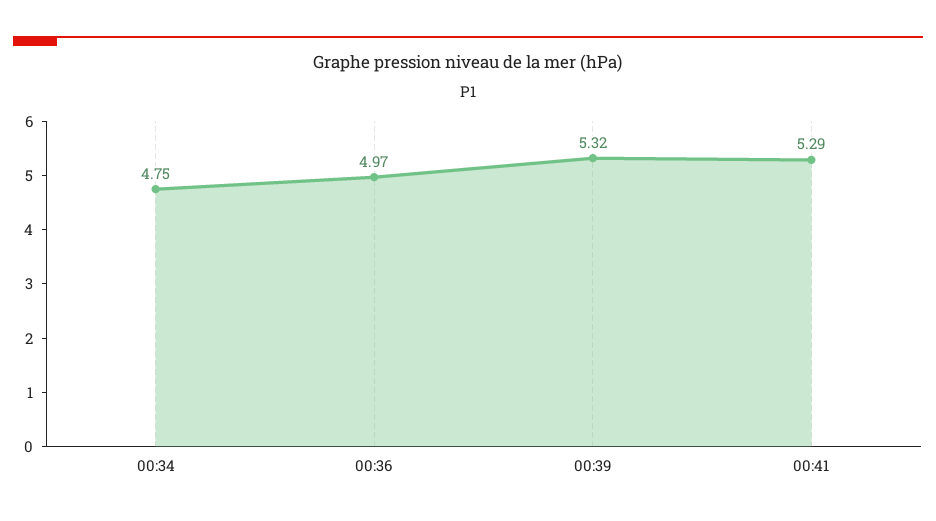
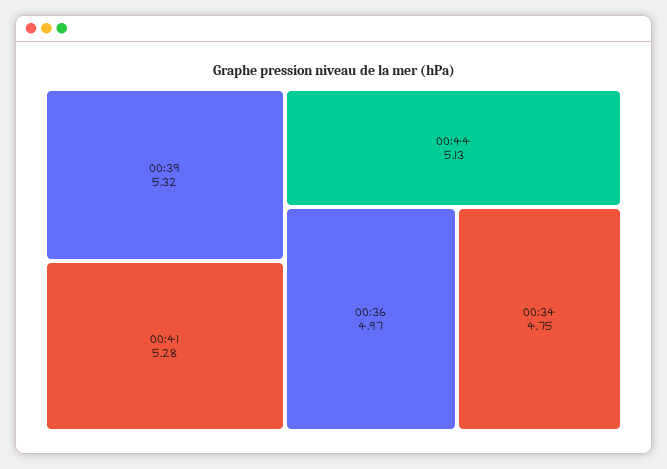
00:41: 5.29 -> 5.28
00:44: none -> 5.13

